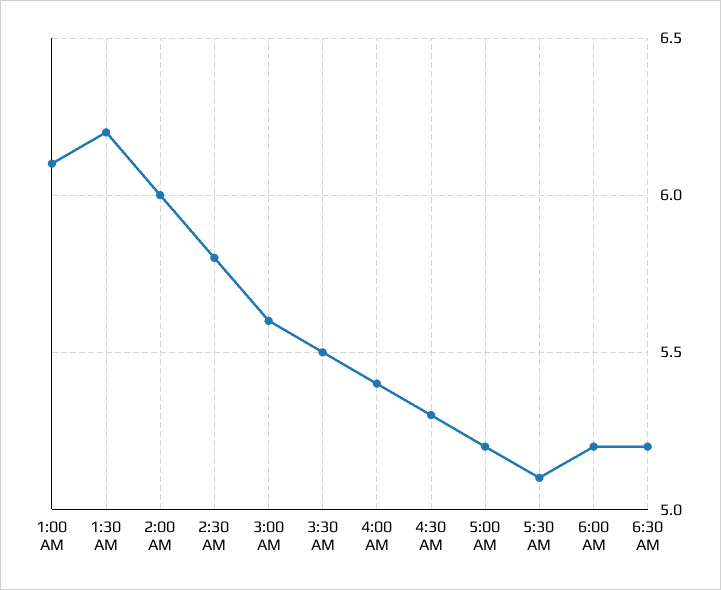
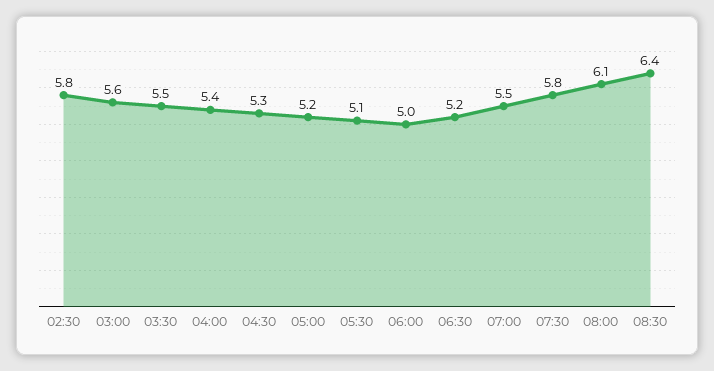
1:00 AM: 6.1 -> none
1:30 AM: 6.2 -> none
2:00 AM: 6 -> none
6:00 AM: 5.2 -> 5
07:00: none -> 5.5
07:30: none -> 5.8
08:00: none -> 6.1
08:30: none -> 6.4

